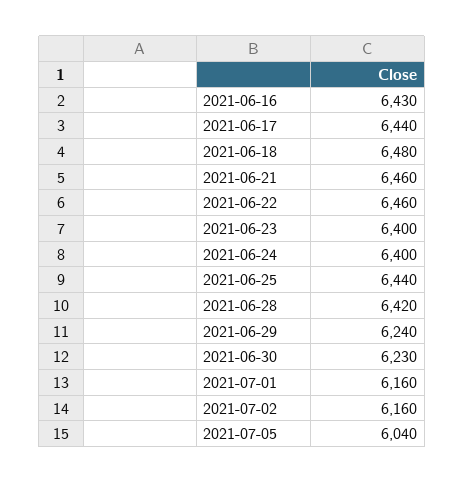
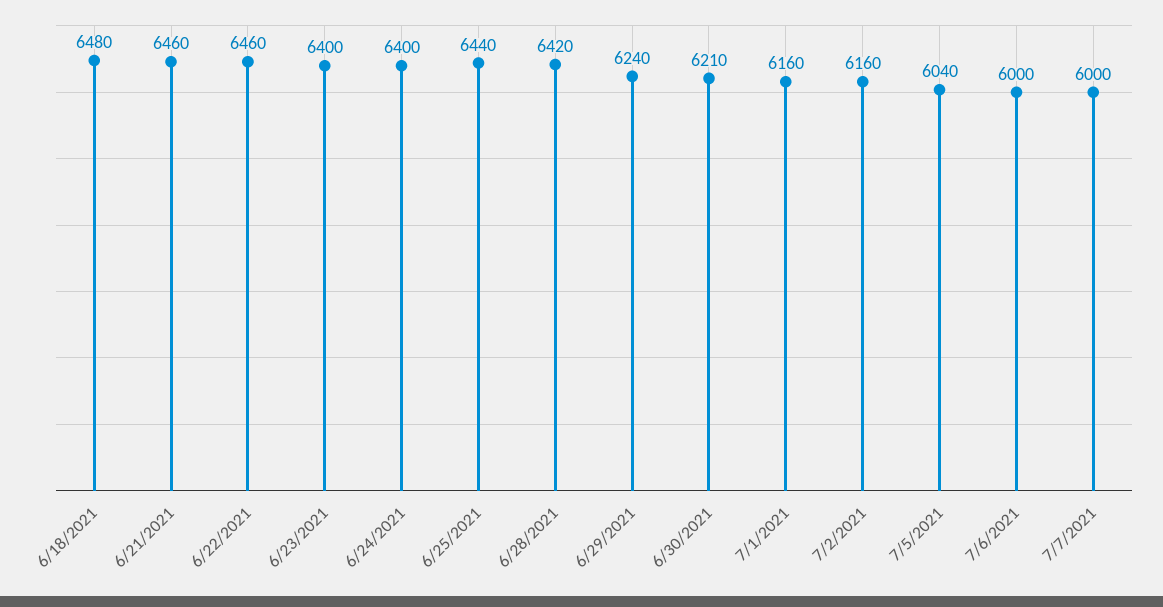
2021-06-16: 6430 -> none
2021-06-17: 6440 -> none
2021-06-30: 6230 -> 6210
7/6/2021: none -> 6000
7/7/2021: none -> 6000

